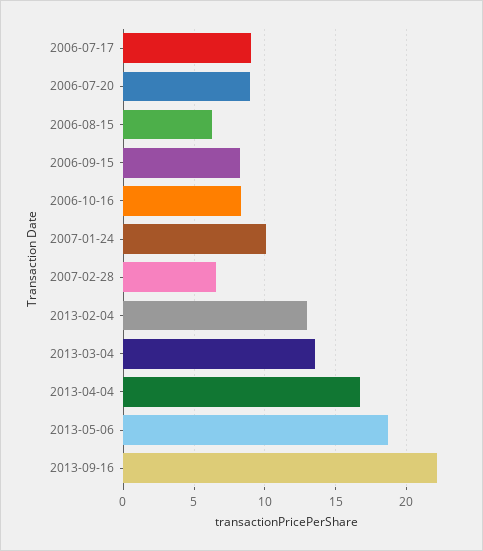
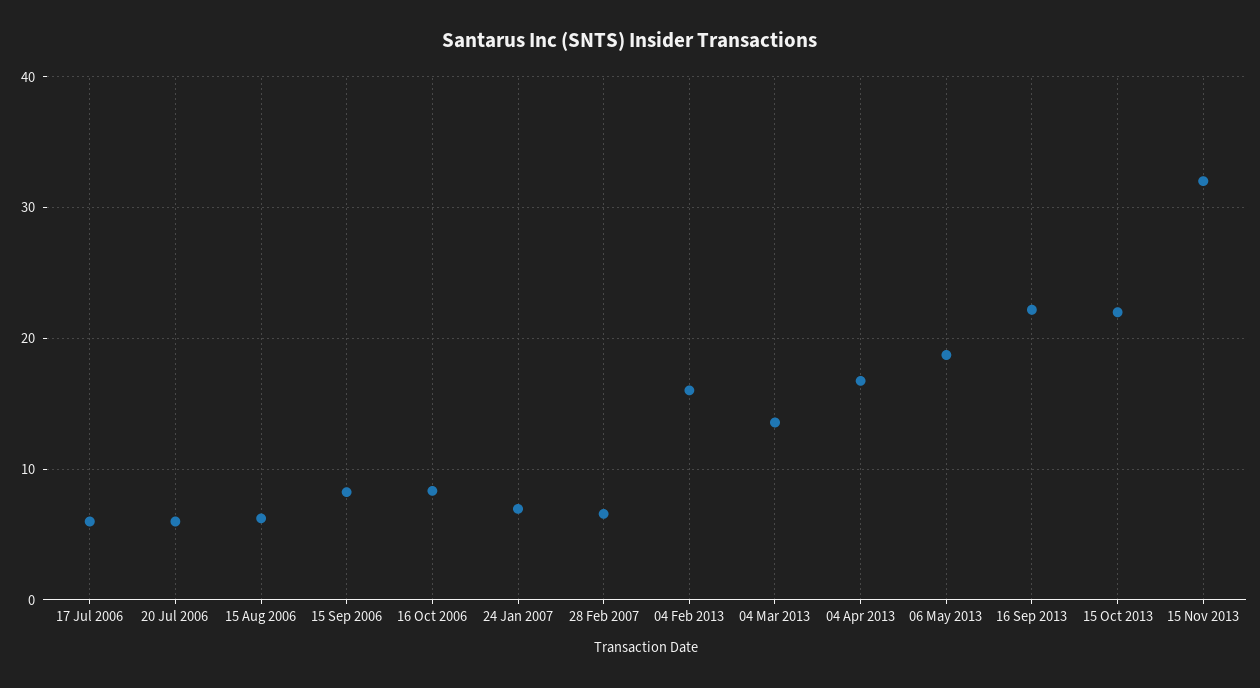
2006-07-17: 9 -> 6
2006-07-20: 9 -> 6
2007-01-24: 10 -> 7
2013-02-04: 13 -> 16
15 Oct 2013: none -> 22
15 Nov 2013: none -> 32

